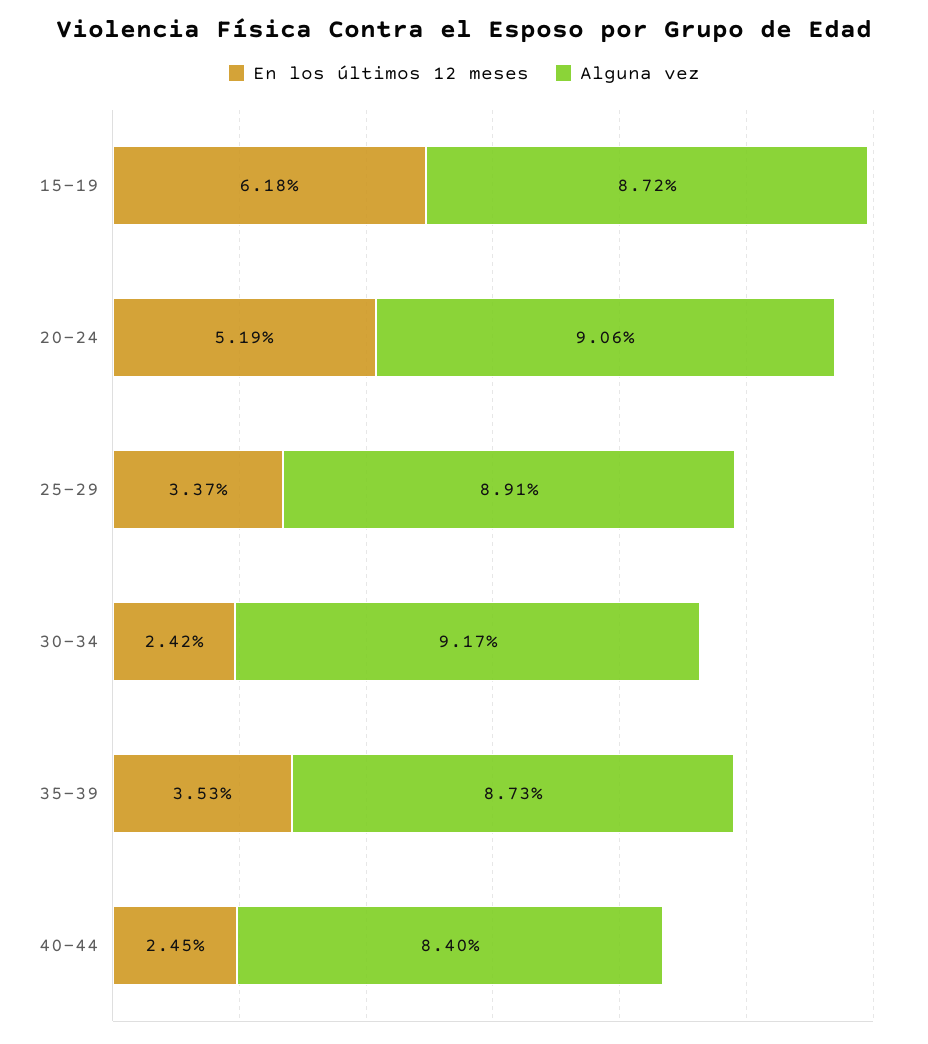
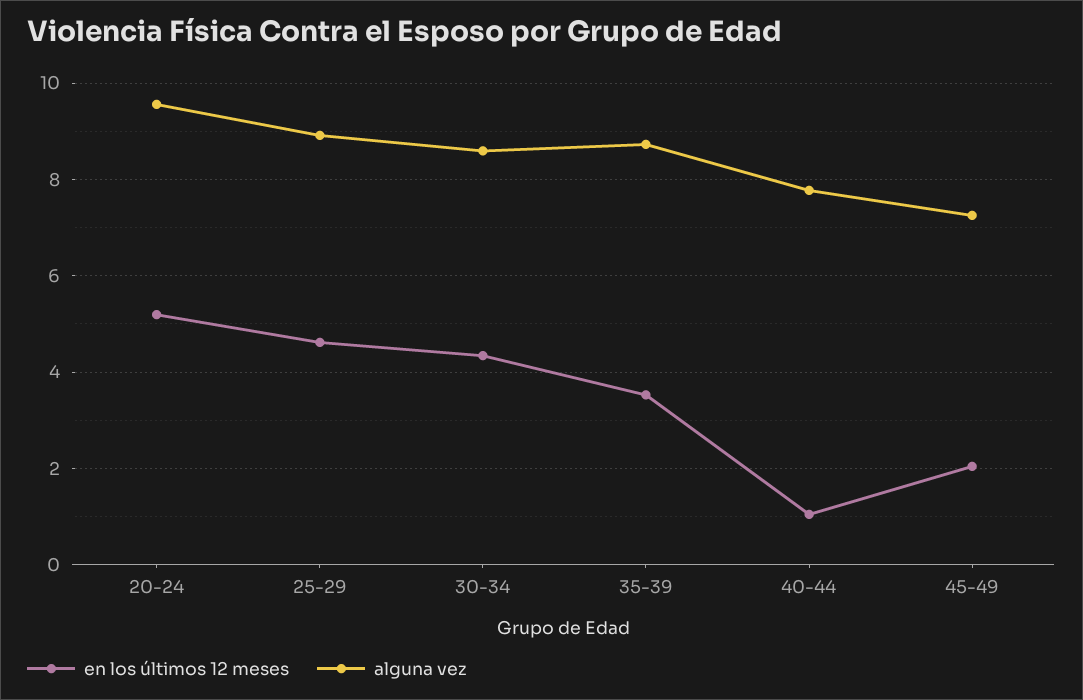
En los últimos 12 meses, 15-19: 6.18 -> none
Alguna vez, 15-19: 8.72 -> none
Alguna vez, 20-24: 9.06 -> 9.6
En los últimos 12 meses, 25-29: 3.37 -> 4.6
En los últimos 12 meses, 30-34: 2.42 -> 4.4
Alguna vez, 30-34: 9.17 -> 8.6
En los últimos 12 meses, 40-44: 2.45 -> 1
Alguna vez, 40-44: 8.4 -> 7.8
En los últimos 12 meses, 45-49: none -> 2
Alguna vez, 45-49: none -> 7.2

